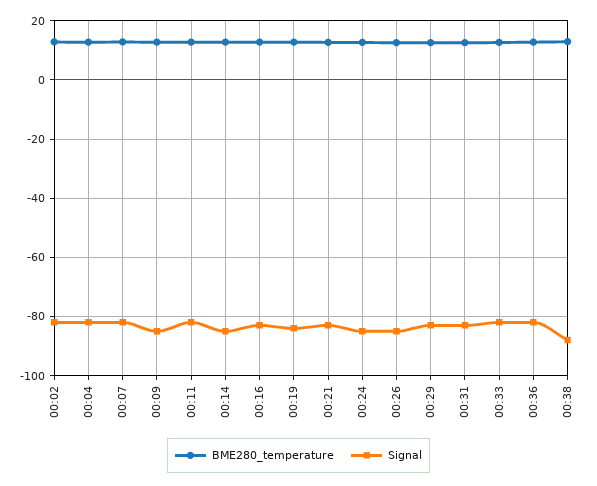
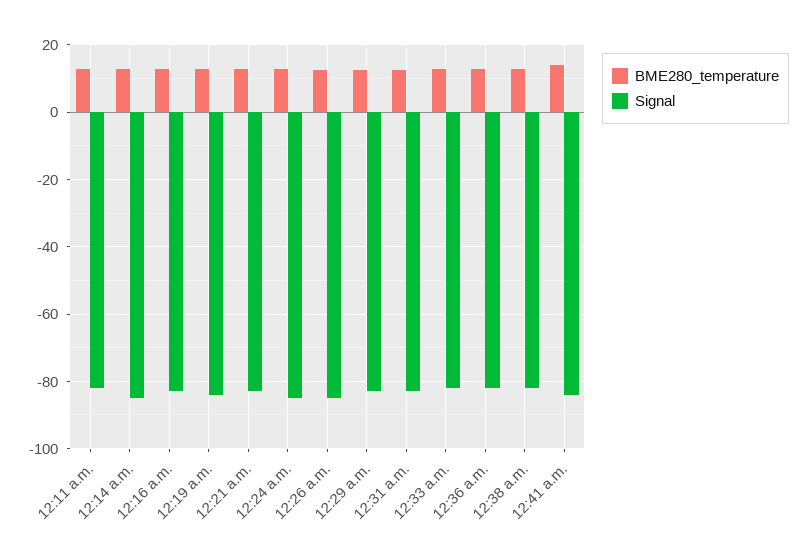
BME280_temperature, 00:02: 12.5 -> none
Signal, 00:02: -82.5 -> none
BME280_temperature, 00:04: 12.5 -> none
Signal, 00:04: -82.5 -> none
BME280_temperature, 00:07: 12.5 -> none
Signal, 00:07: -82.5 -> none
BME280_temperature, 00:09: 12.5 -> none
Signal, 00:09: -85 -> none
Signal, 00:38: -87.5 -> -82
BME280_temperature, 12:41 a.m.: none -> 14
Signal, 12:41 a.m.: none -> -84

